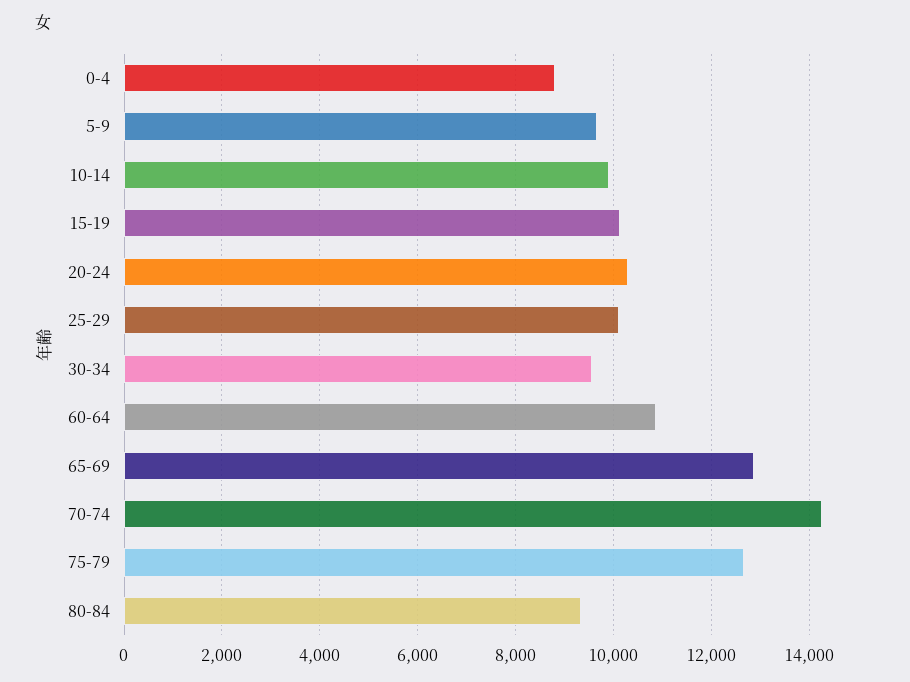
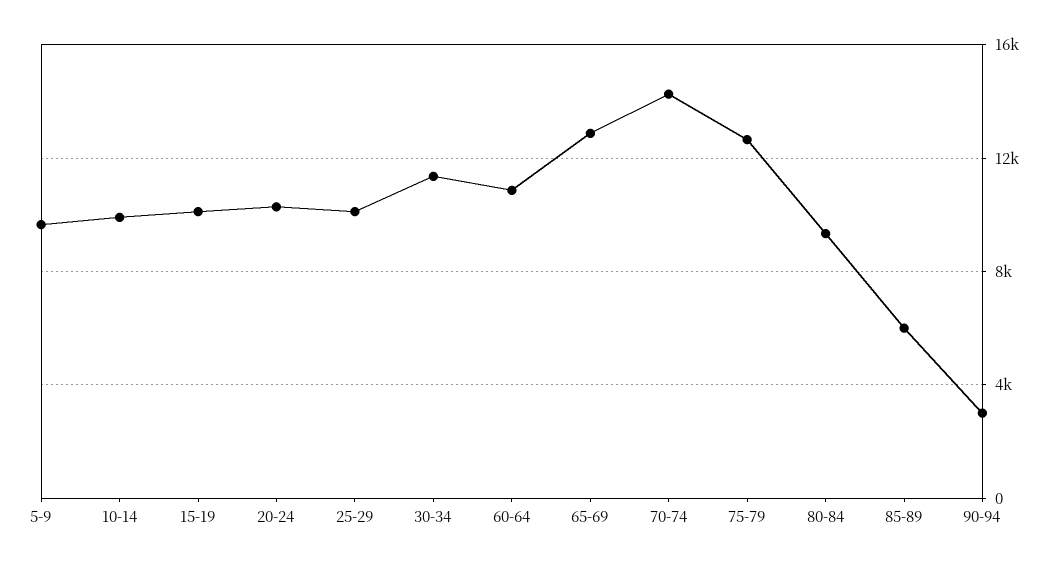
0-4: 8800 -> none
30-34: 9600 -> 11500
85-89: none -> 6000
90-94: none -> 3000

